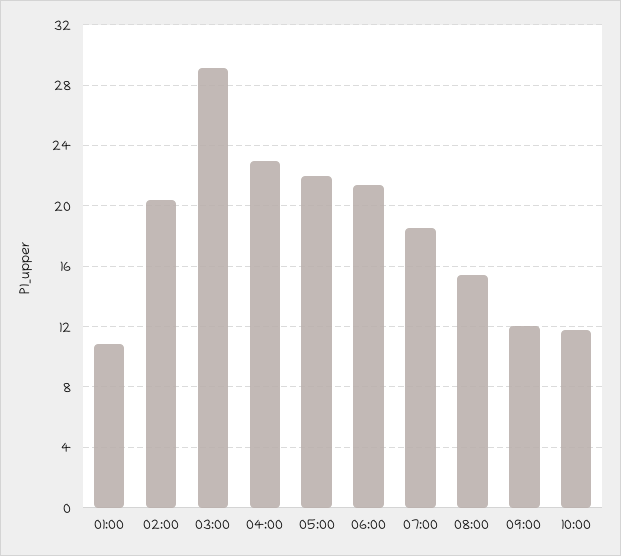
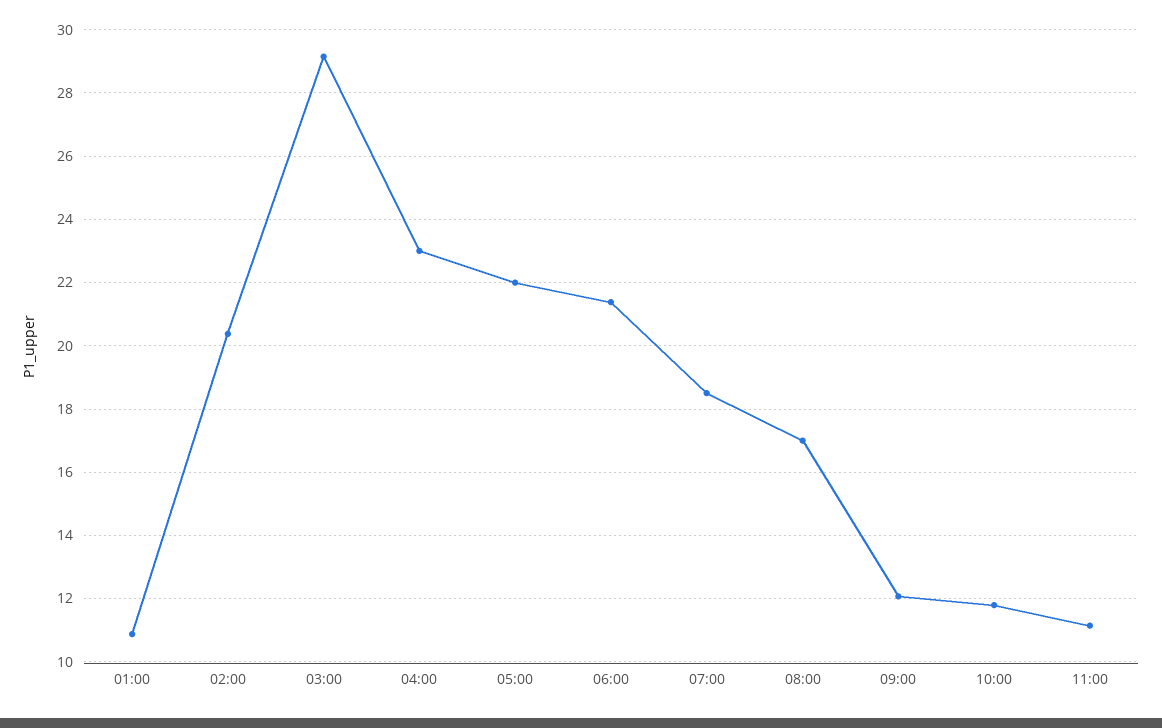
08:00: 15.5 -> 17
11:00: none -> 11.2

